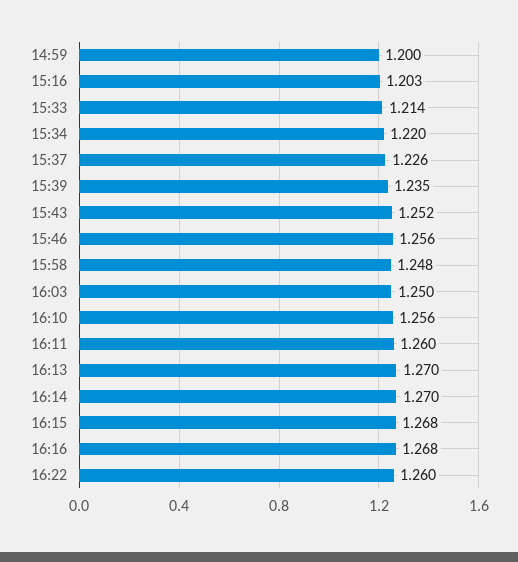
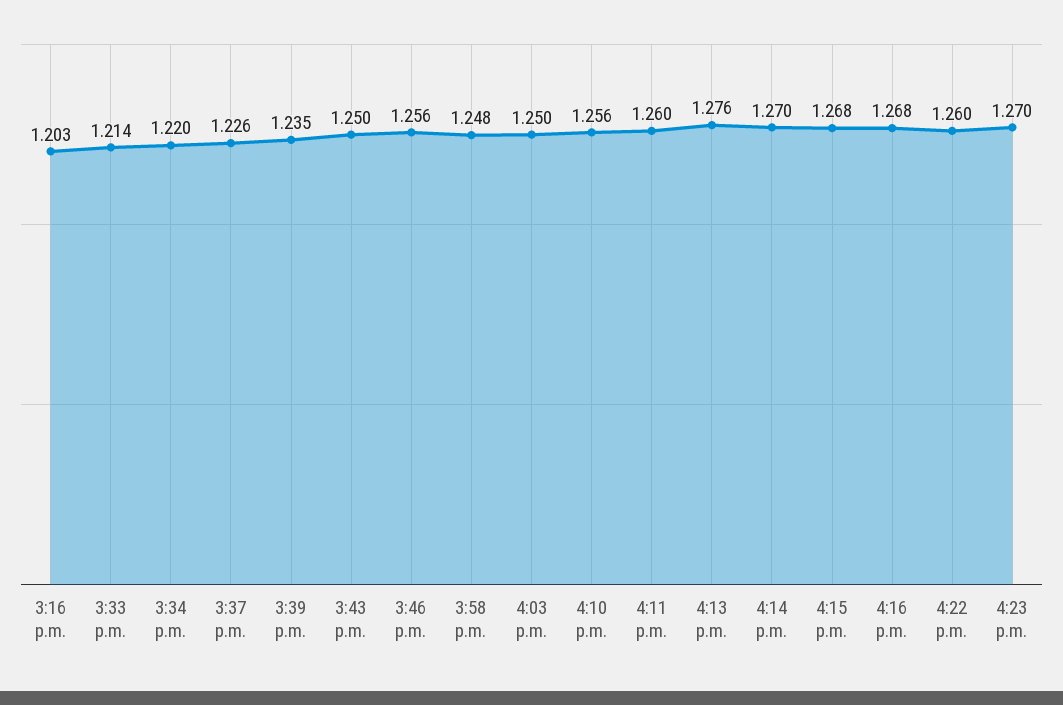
14:59: 1.2 -> none
15:43: 1.252 -> 1.25
16:13: 1.27 -> 1.276
4:23 p.m.: none -> 1.27

